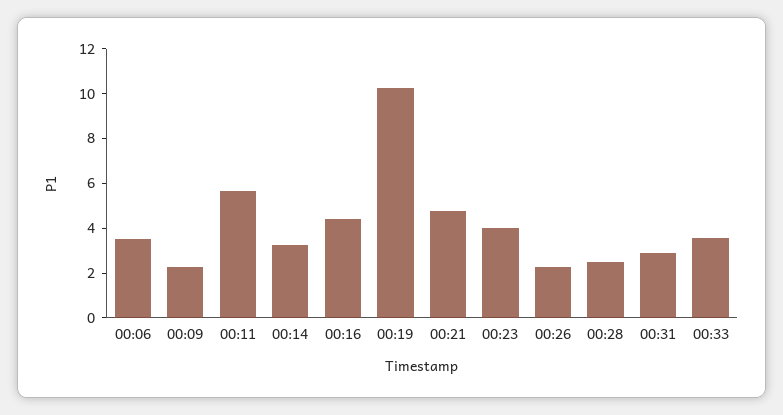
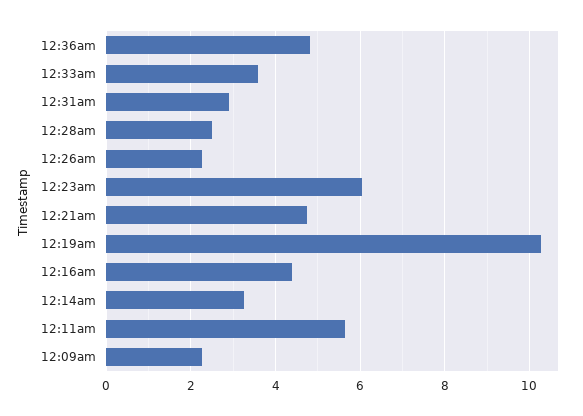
00:06: 3.5 -> none
00:23: 4 -> 6
12:36am: none -> 4.8

